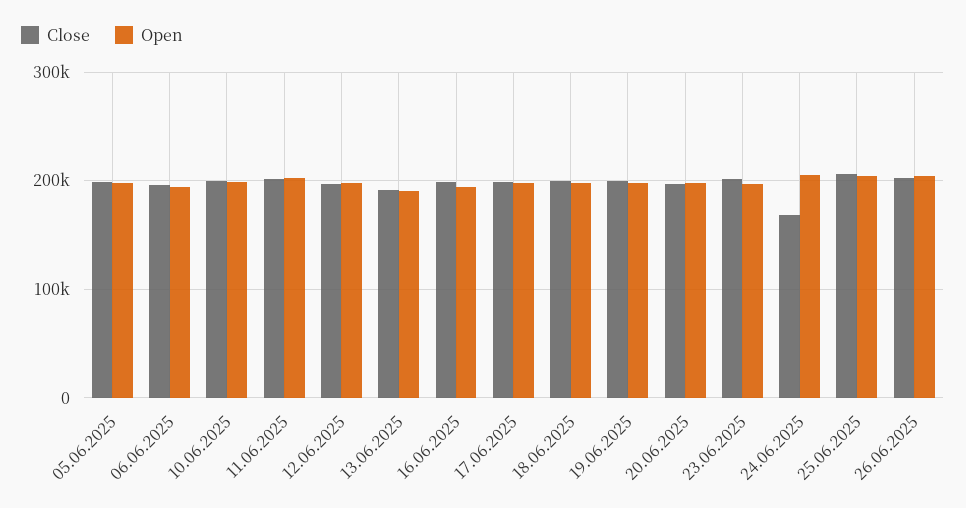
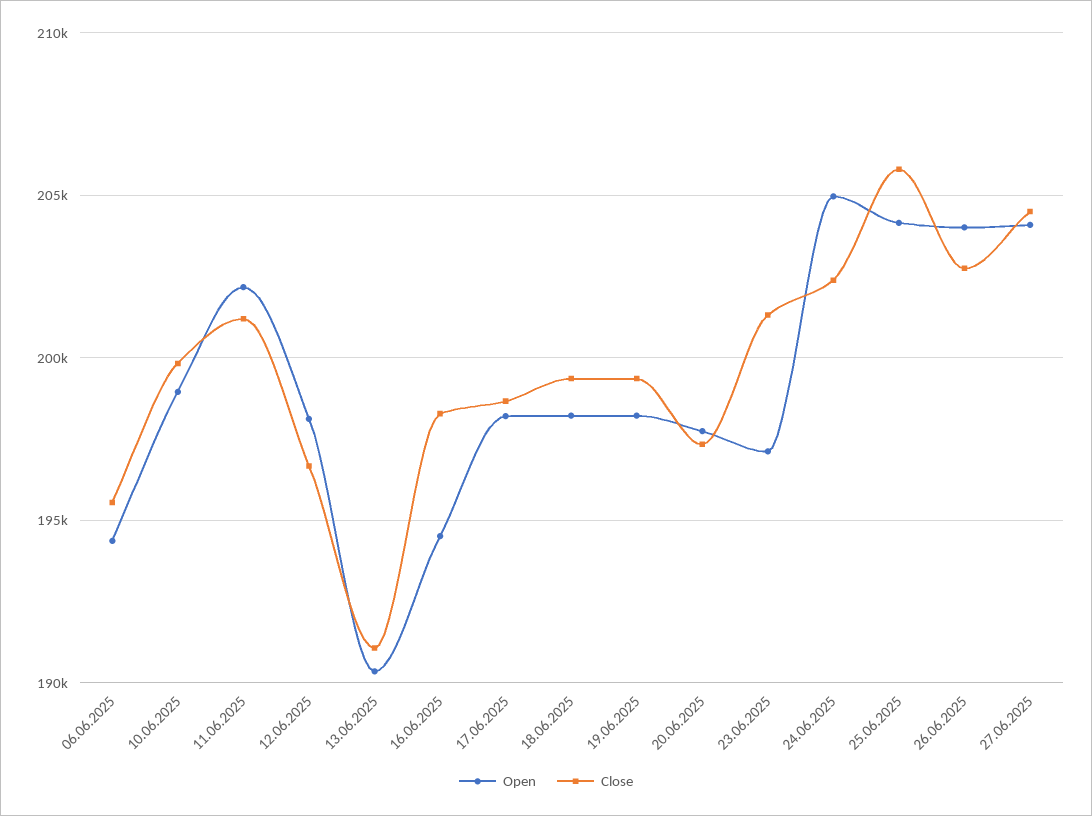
Close, 05.06.2025: 200000 -> none
Open, 05.06.2025: 200000 -> none
Close, 24.06.2025: 170000 -> 202500
Open, 27.06.2025: none -> 204000
Close, 27.06.2025: none -> 204500

